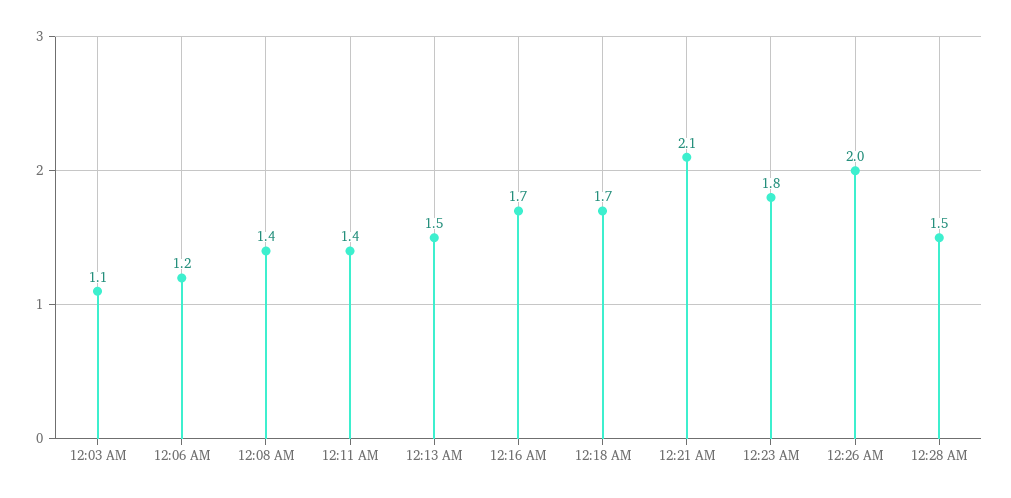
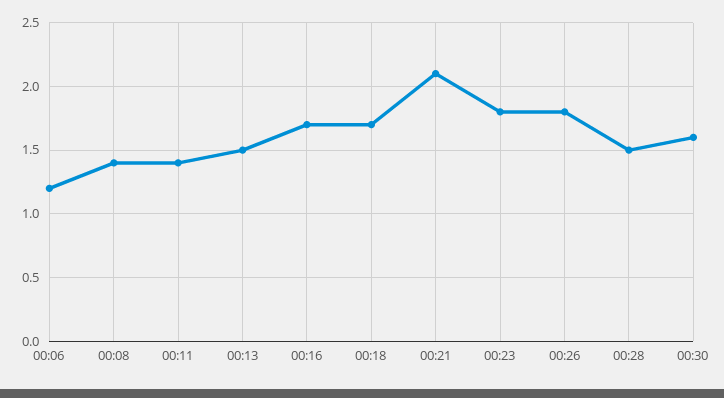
12:03 AM: 1.1 -> none
12:26 AM: 2 -> 1.8
00:30: none -> 1.6

